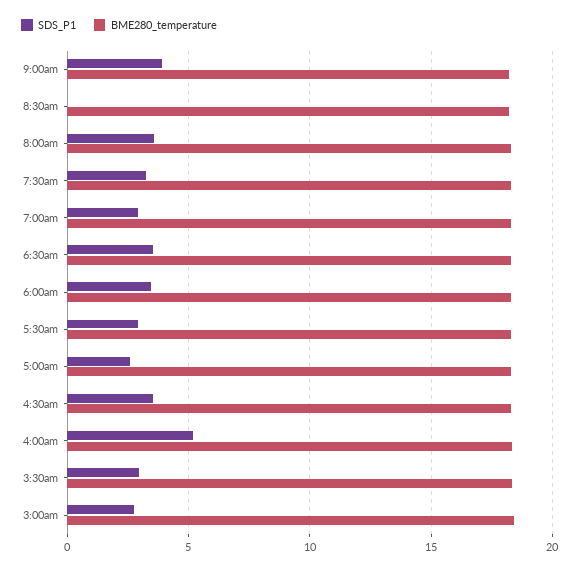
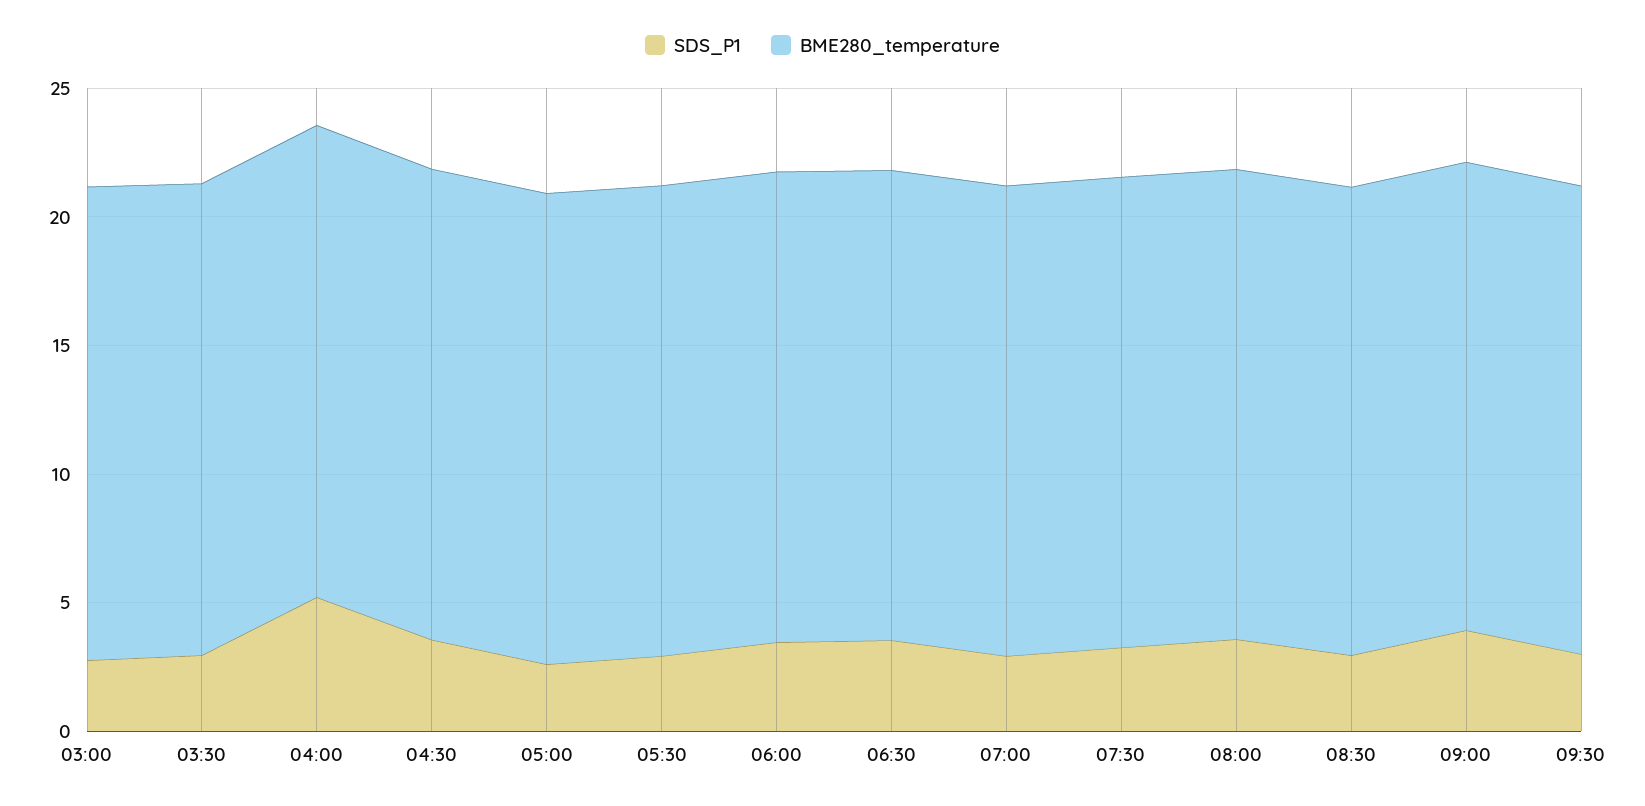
SDS_P1, 8:30am: 0 -> 3
SDS_P1, 09:30: none -> 3
BME280_temperature, 09:30: none -> 18

